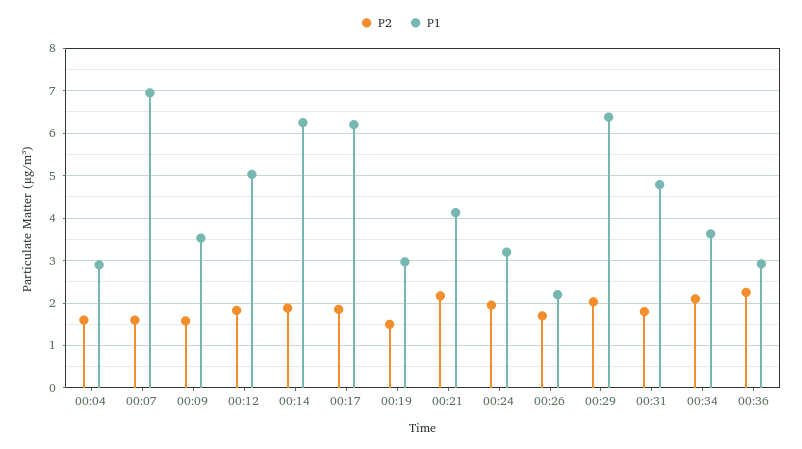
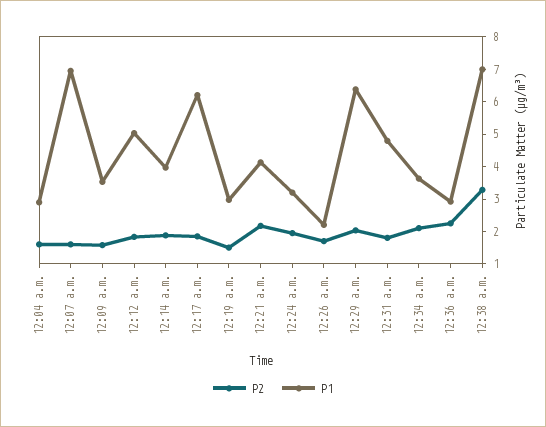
P1, 00:14: 6.2 -> 4
P2, 12:38 a.m.: none -> 3.25
P1, 12:38 a.m.: none -> 7

